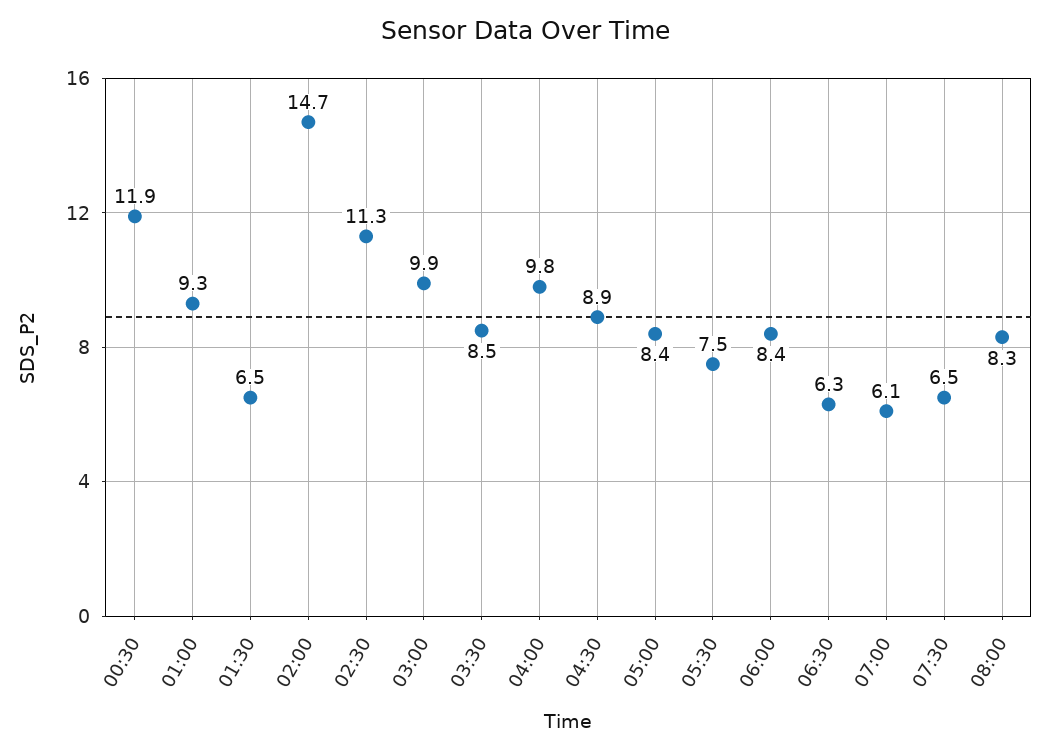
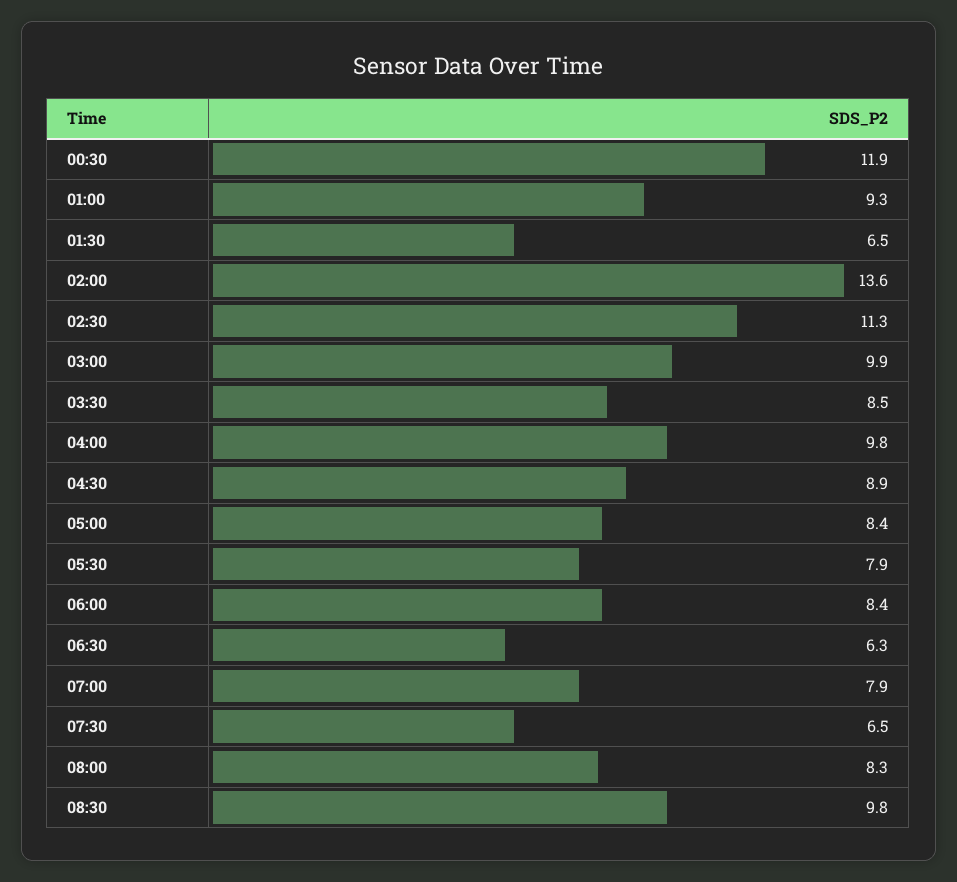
02:00: 14.7 -> 13.6
05:30: 7.5 -> 7.9
07:00: 6.1 -> 7.9
08:30: none -> 9.8

